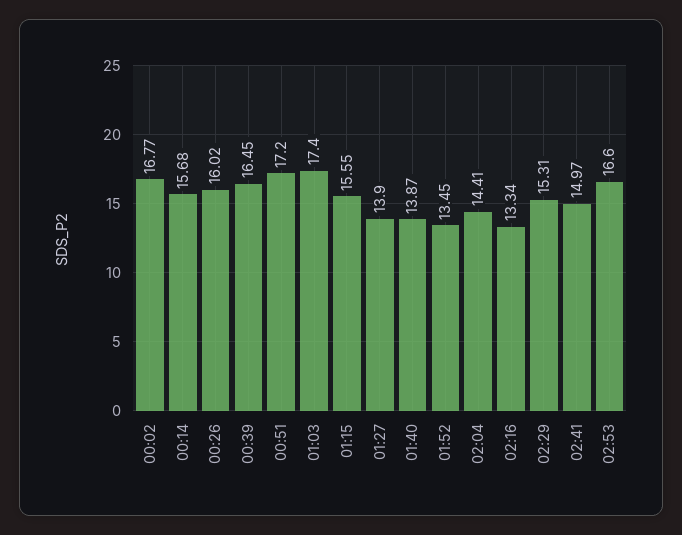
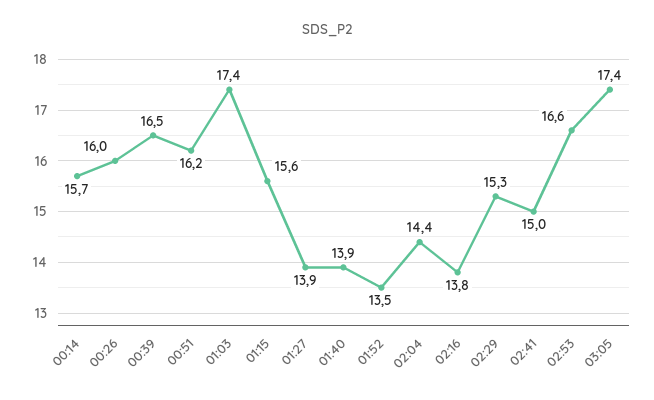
00:02: 16.77 -> none
00:51: 17.2 -> 16.2
02:16: 13.34 -> 13.8
03:05: none -> 17.4

